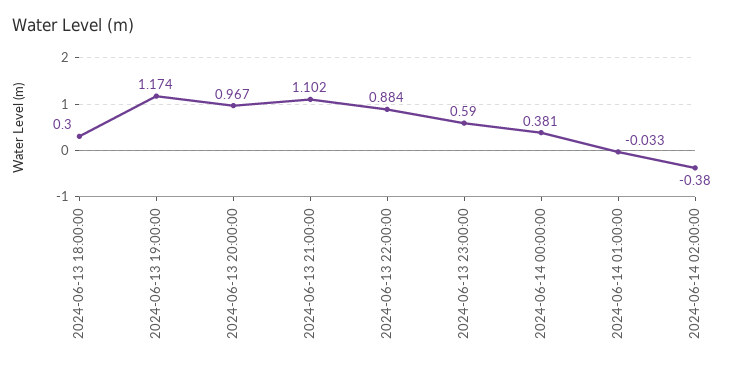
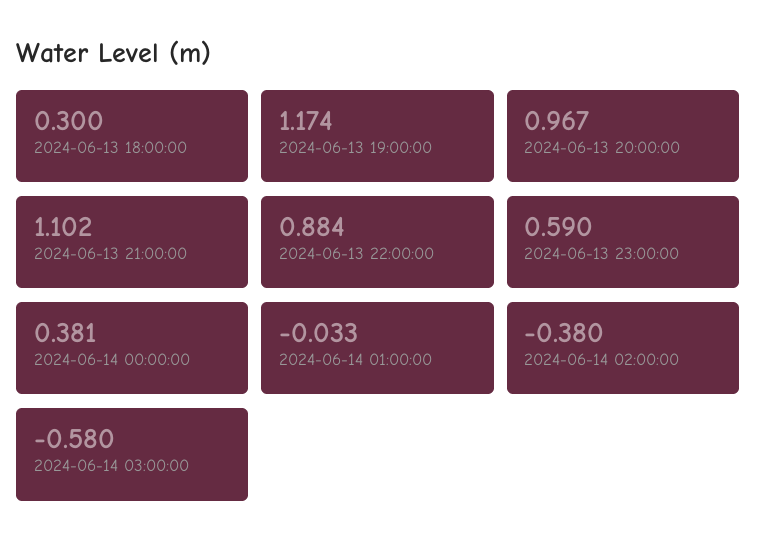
2024-06-14 03:00:00: none -> -0.58

